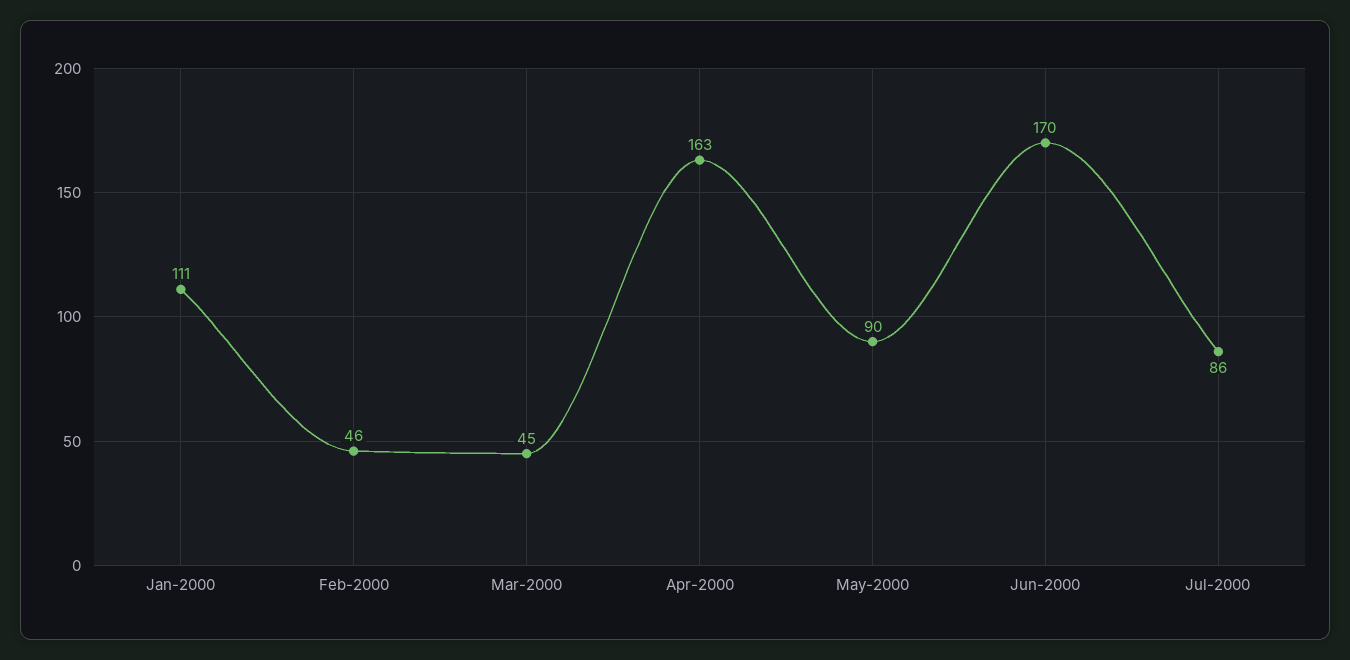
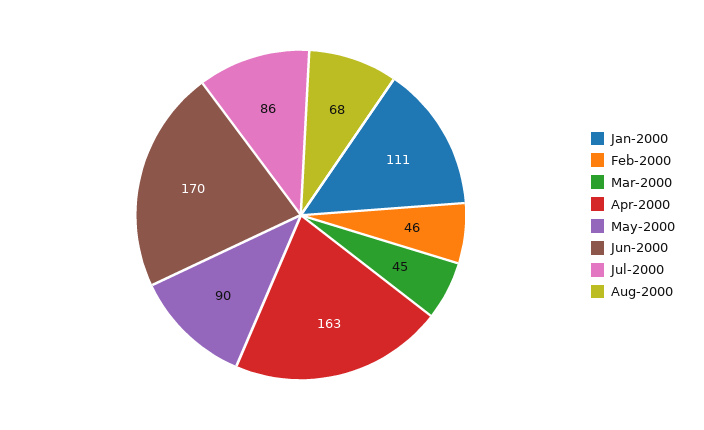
Aug-2000: none -> 68

